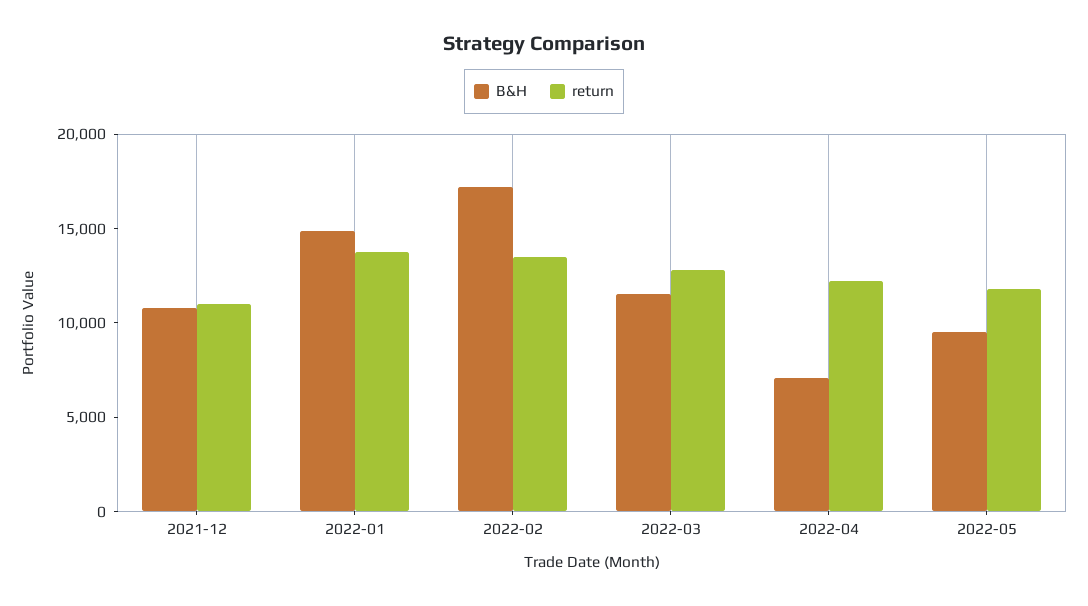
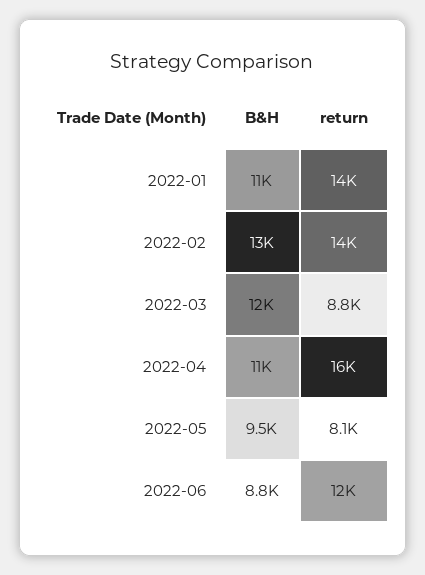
B&H, 2021-12: 11000 -> none
return, 2021-12: 11000 -> none
B&H, 2022-01: 15000 -> 11000
B&H, 2022-02: 17000 -> 13000
return, 2022-03: 13000 -> 8800
B&H, 2022-04: 7000 -> 11000
return, 2022-04: 12000 -> 16000
return, 2022-05: 12000 -> 8100
B&H, 2022-06: none -> 8800
return, 2022-06: none -> 12000

